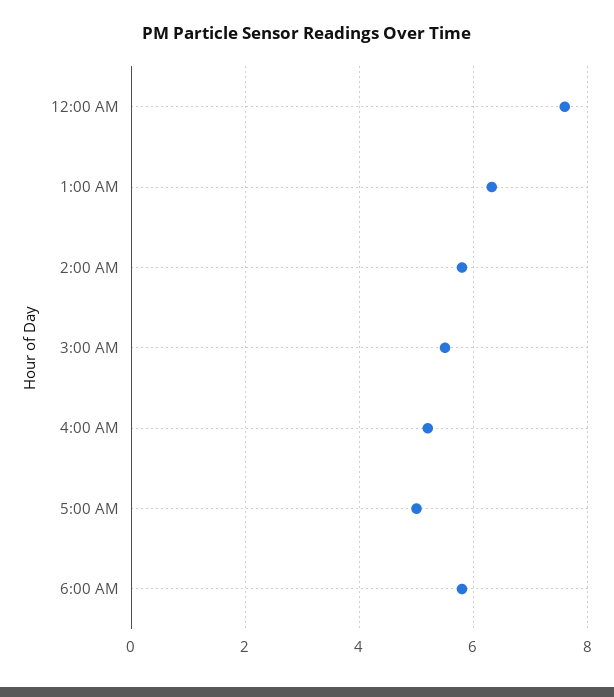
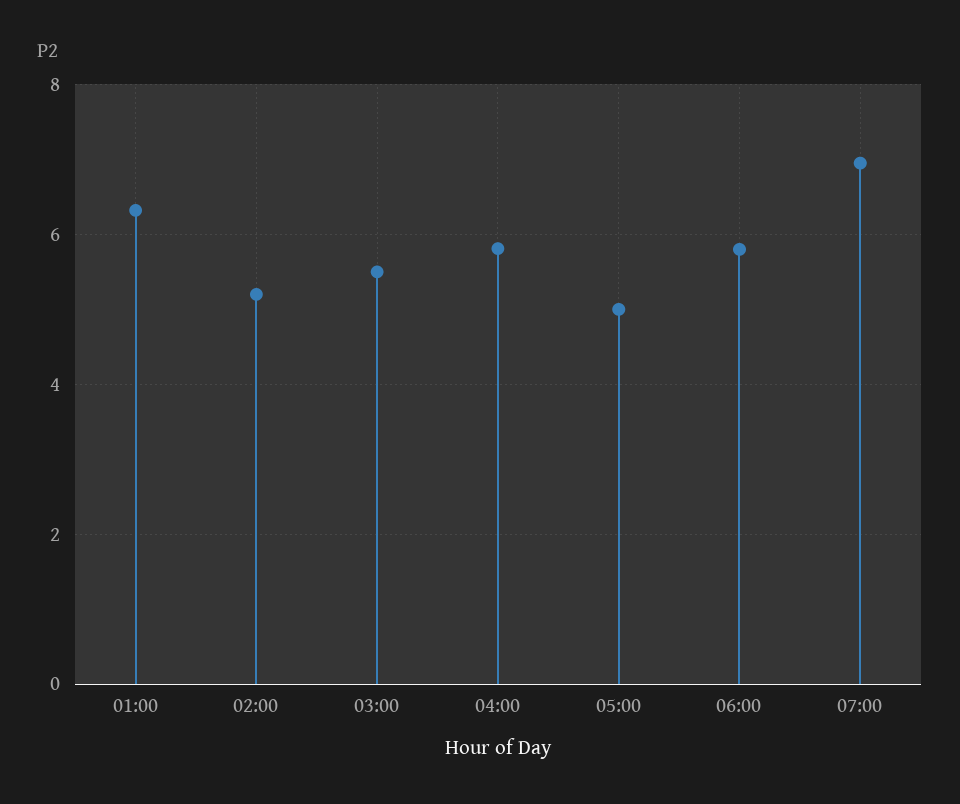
12:00 AM: 7.6 -> none
2:00 AM: 5.8 -> 5.2
4:00 AM: 5.2 -> 5.8
07:00: none -> 7

